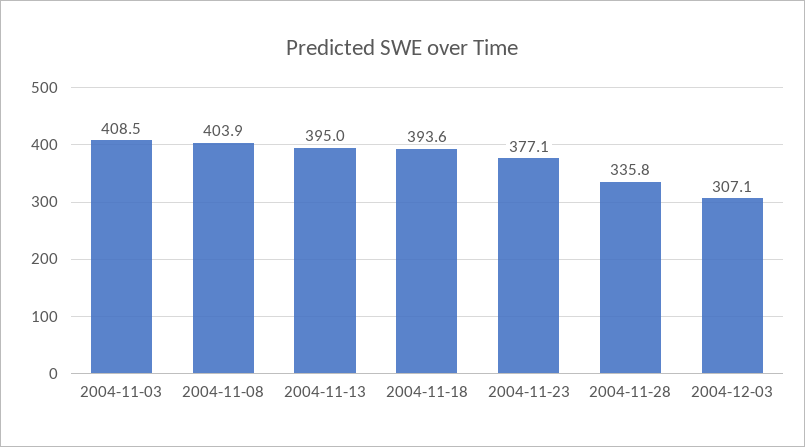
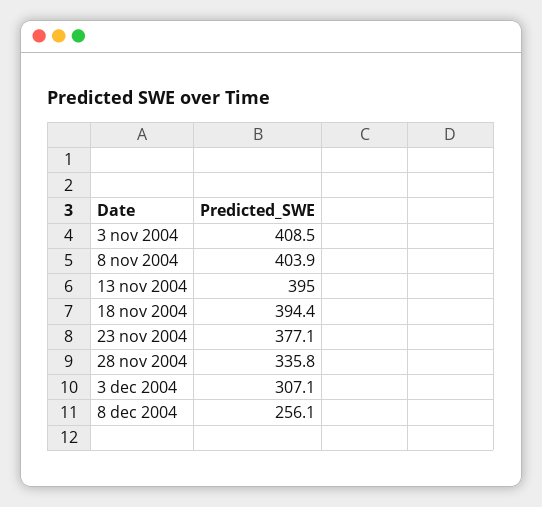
2004-11-18: 393.6 -> 394.4
8 dec 2004: none -> 256.1

